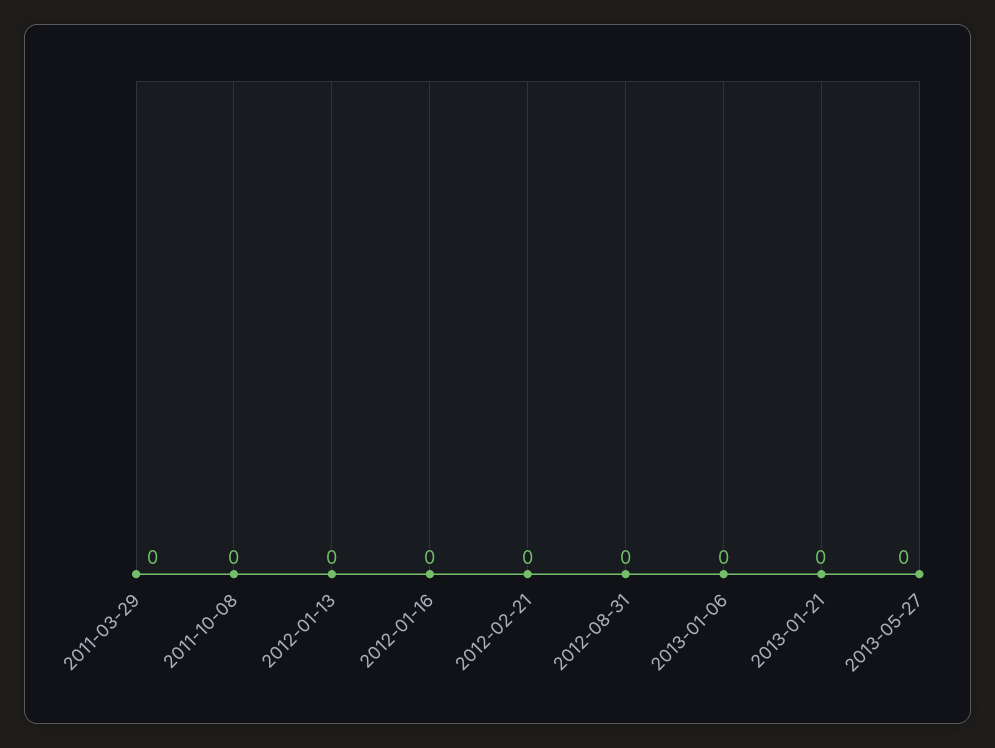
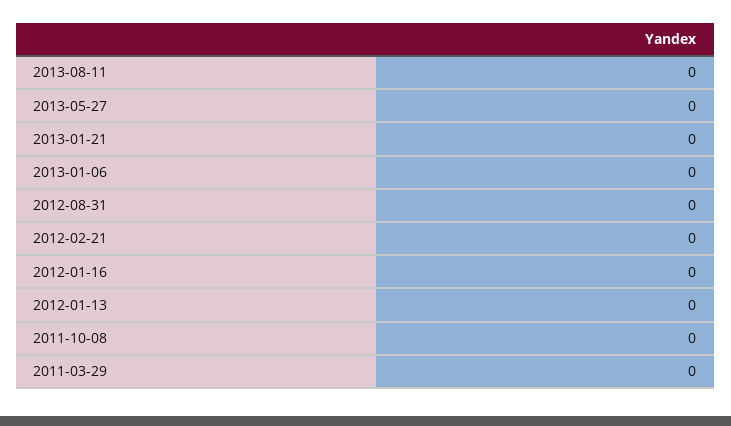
2013-08-11: none -> 0

